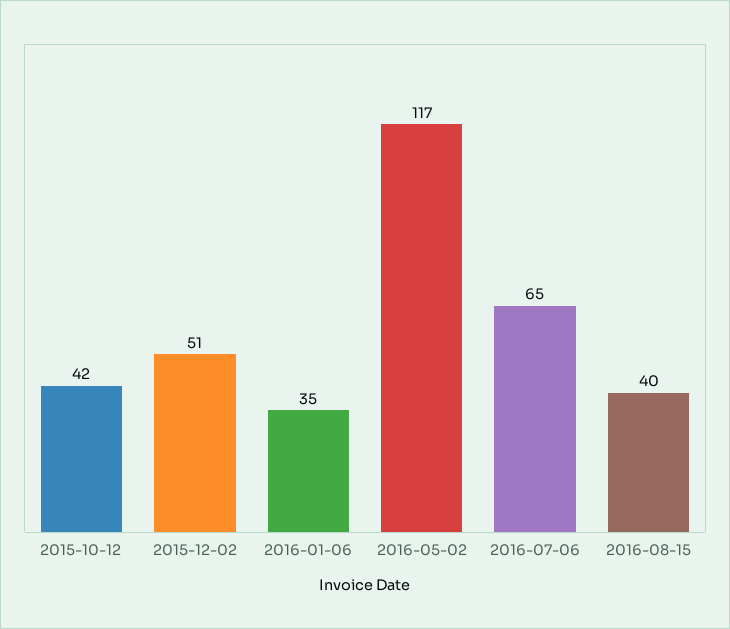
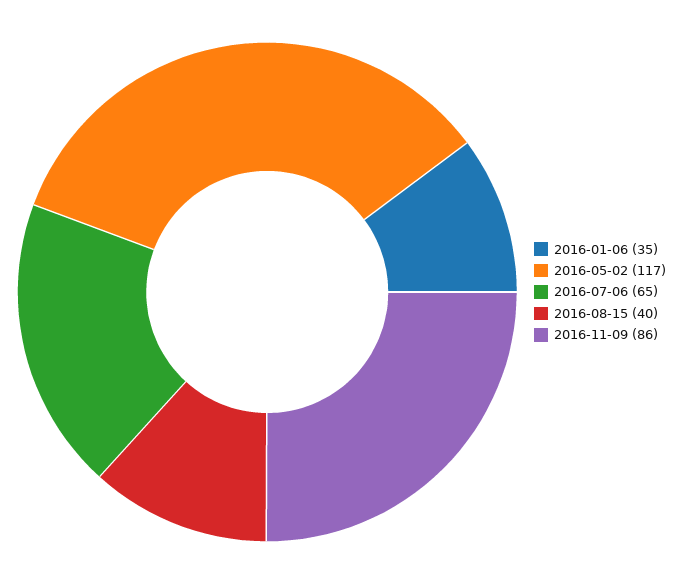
2015-10-12: 42 -> none
2015-12-02: 51 -> none
2016-11-09: none -> 86

